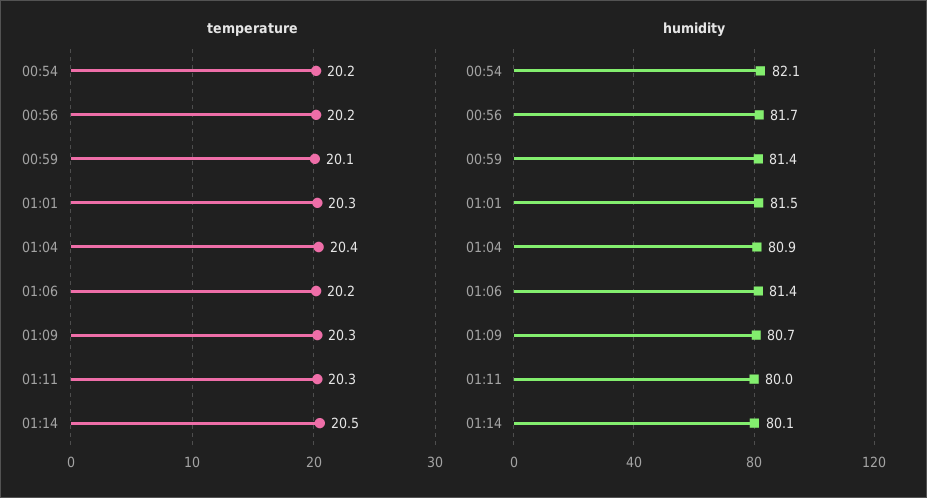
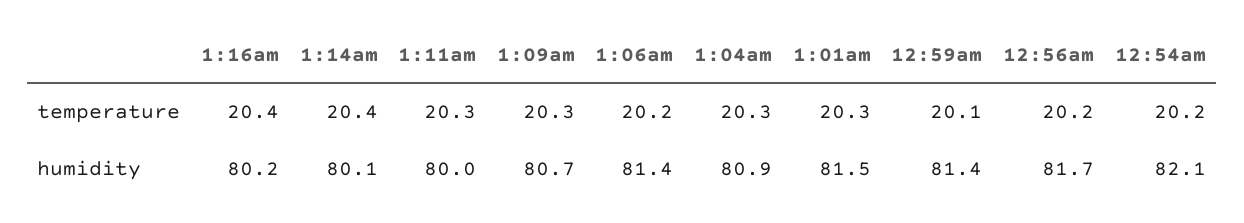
temperature, 01:04: 20.4 -> 20.3
temperature, 01:14: 20.5 -> 20.4
temperature, 1:16am: none -> 20.4
humidity, 1:16am: none -> 80.2

